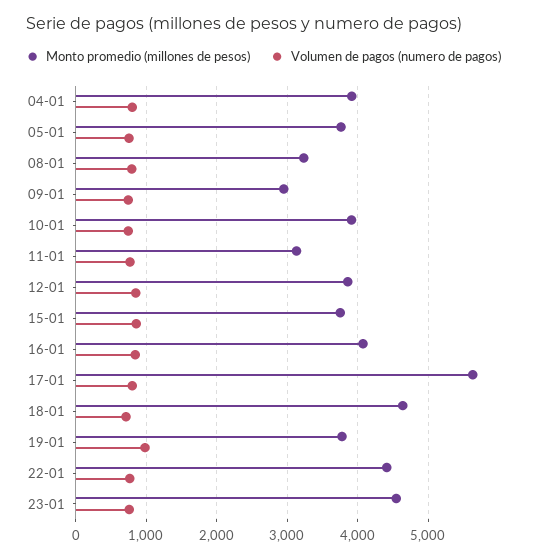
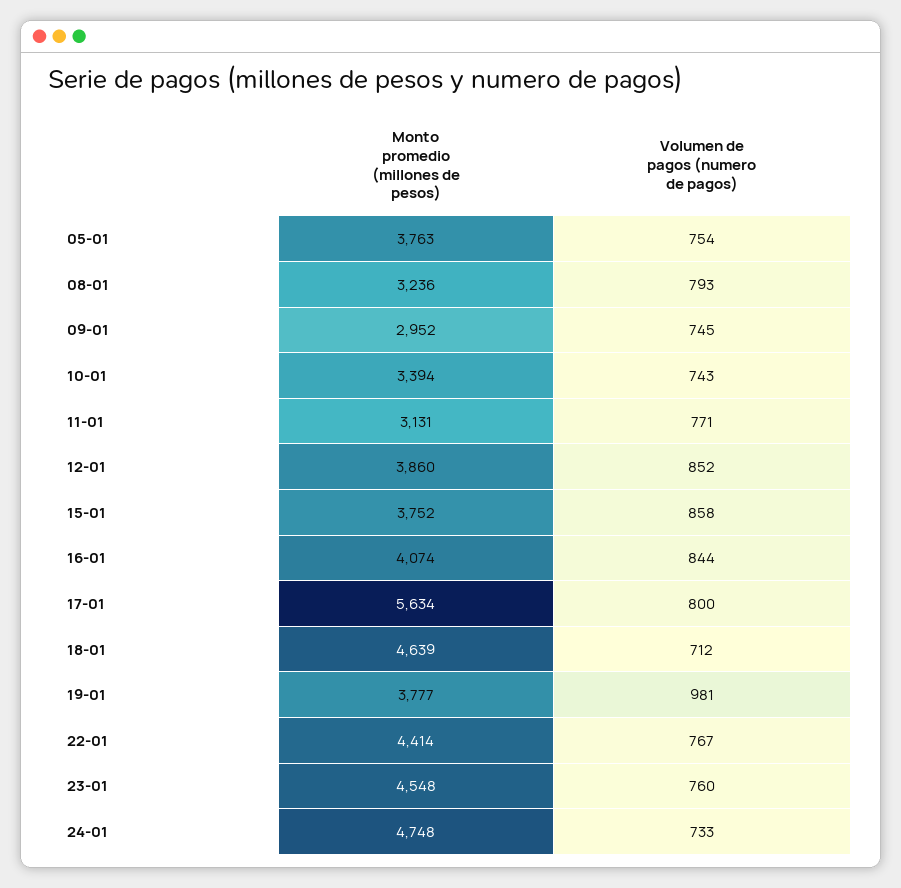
Monto promedio (millones de pesos), 04-01: 3900 -> none
Volumen de pagos (numero de pagos), 04-01: 800 -> none
Monto promedio (millones de pesos), 10-01: 3900 -> 3394
Monto promedio (millones de pesos), 24-01: none -> 4748
Volumen de pagos (numero de pagos), 24-01: none -> 733

